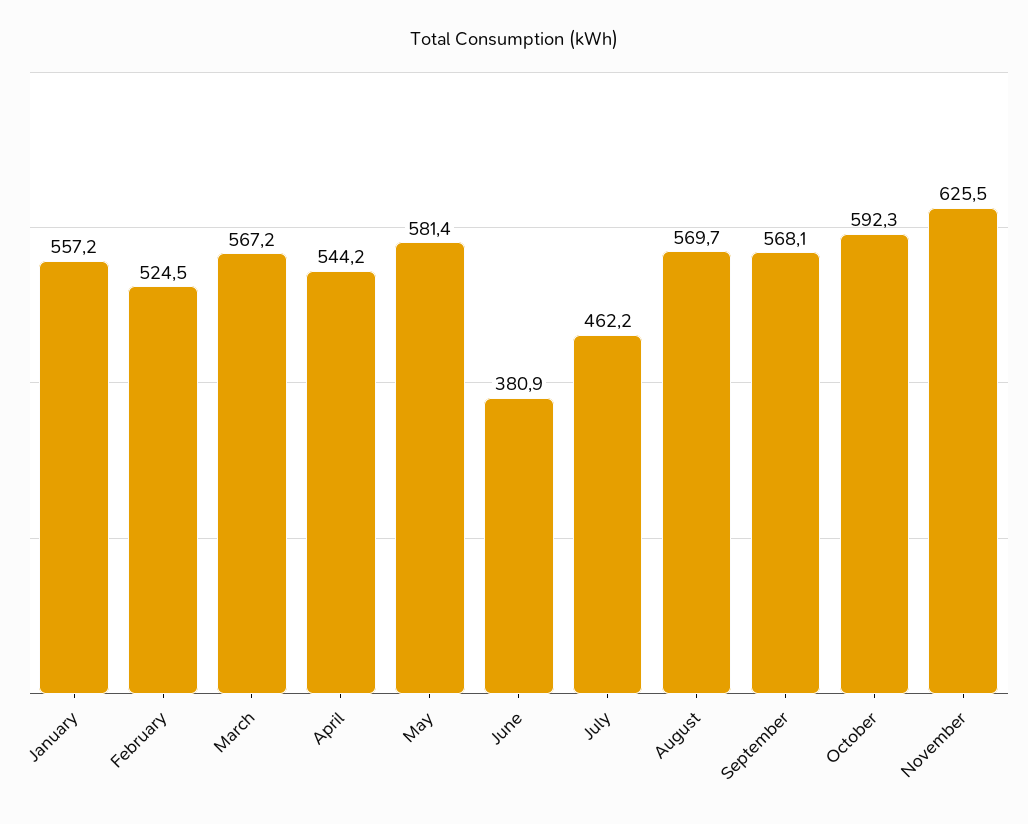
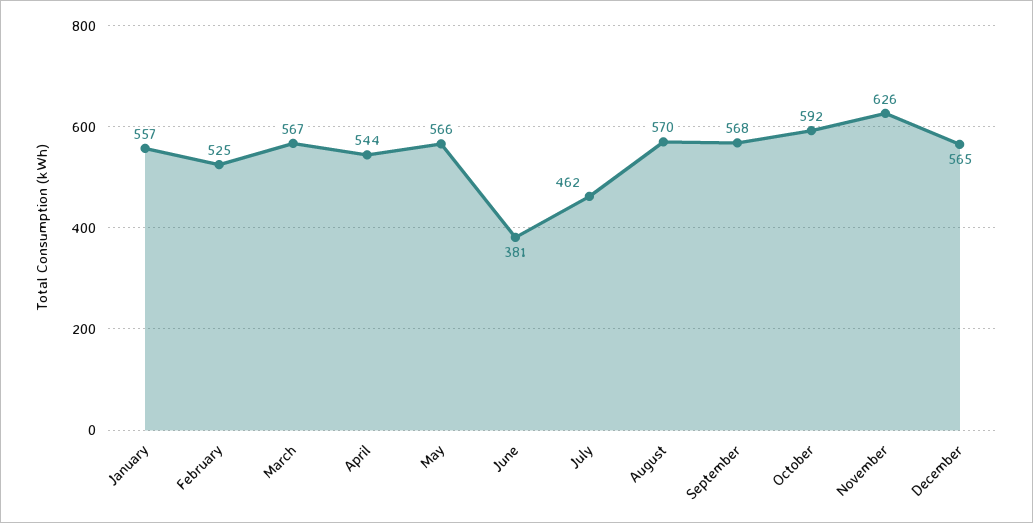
May: 581.4 -> 566
December: none -> 565

